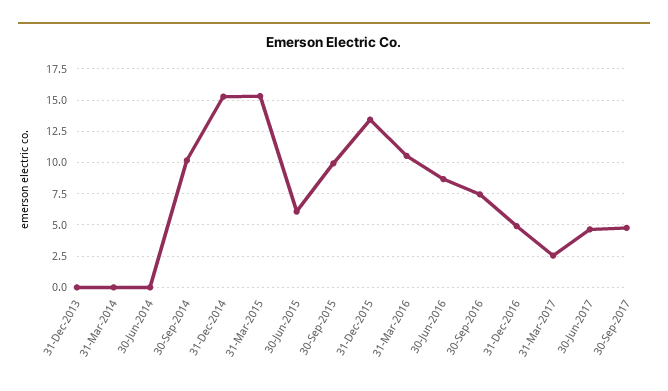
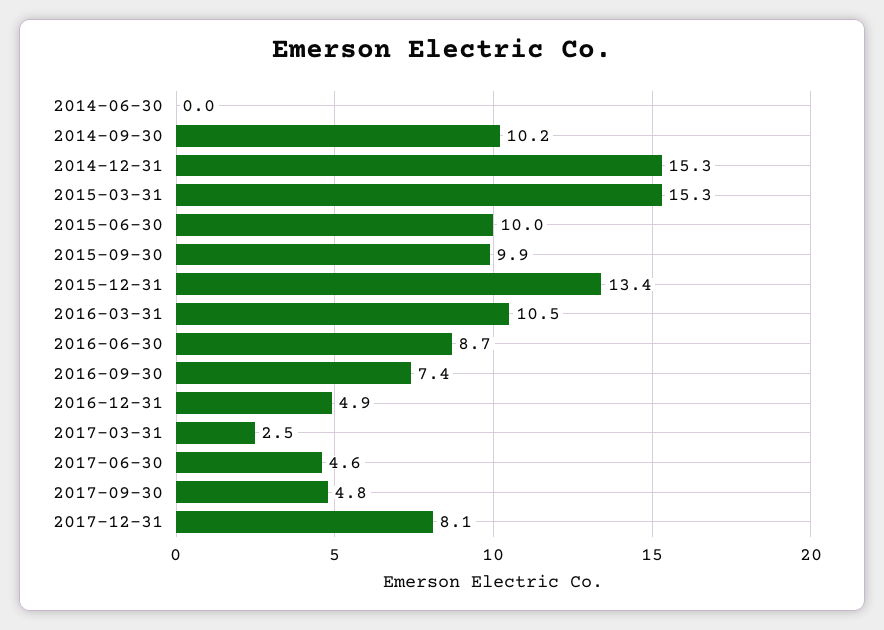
31-Dec-2013: 0 -> none
31-Mar-2014: 0 -> none
30-Jun-2015: 6 -> 10
2017-12-31: none -> 8.1

